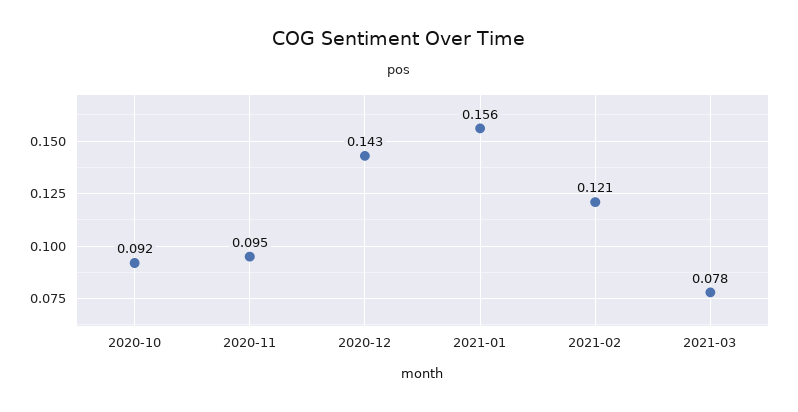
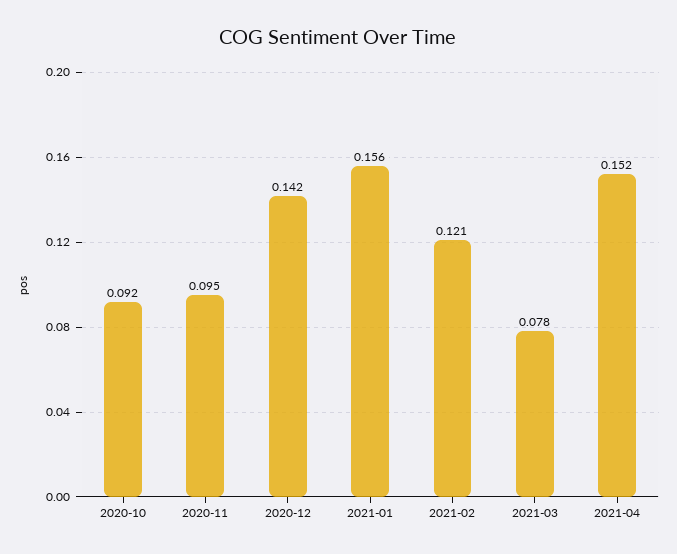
2020-12: 0.143 -> 0.142
2021-04: none -> 0.152

